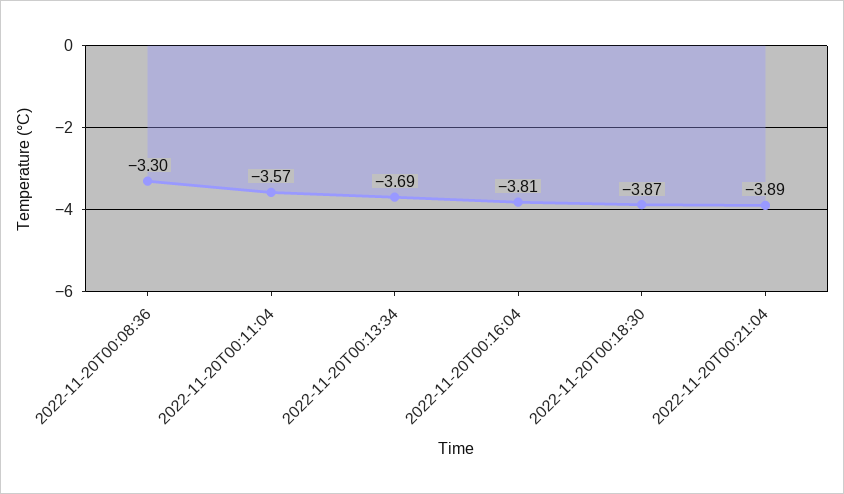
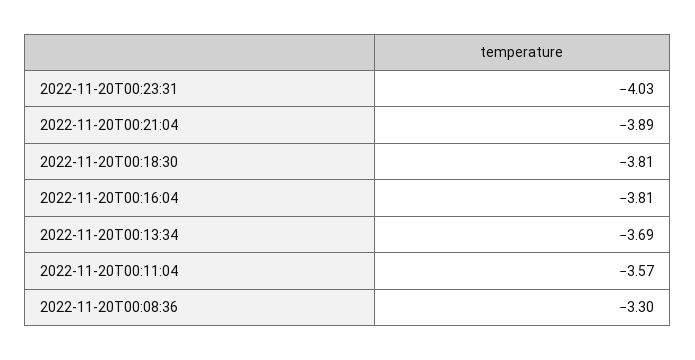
2022-11-20T00:18:30: -3.87 -> -3.81
2022-11-20T00:23:31: none -> -4.03

